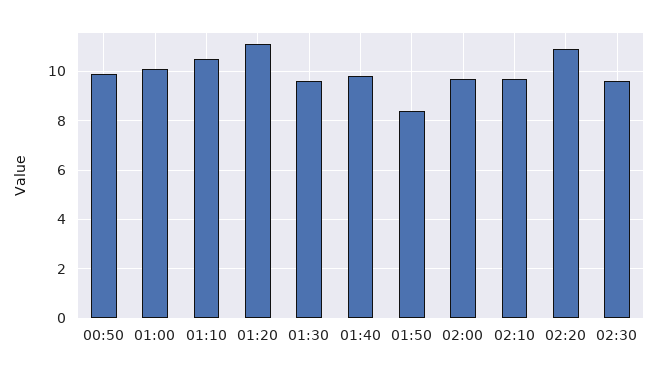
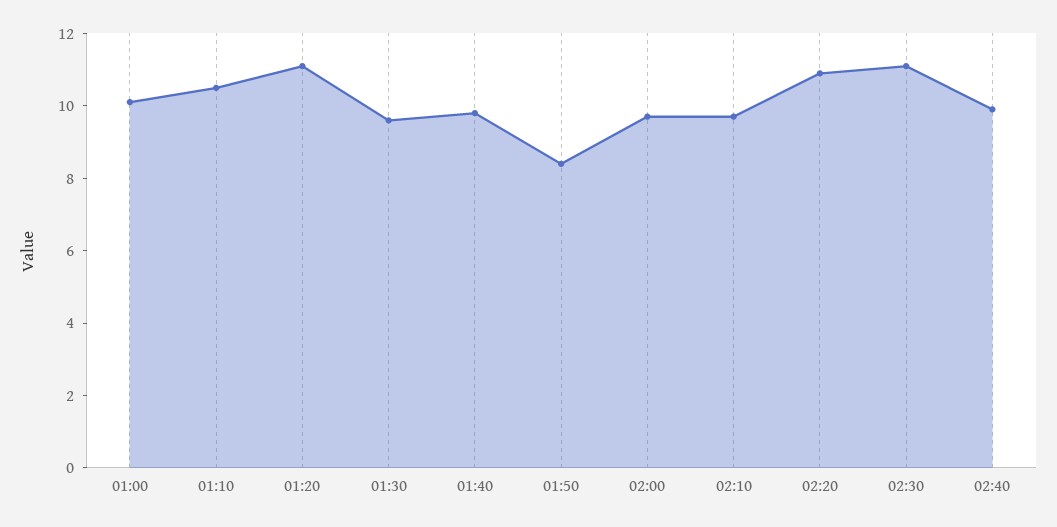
00:50: 10 -> none
02:30: 9.5 -> 11
02:40: none -> 10

